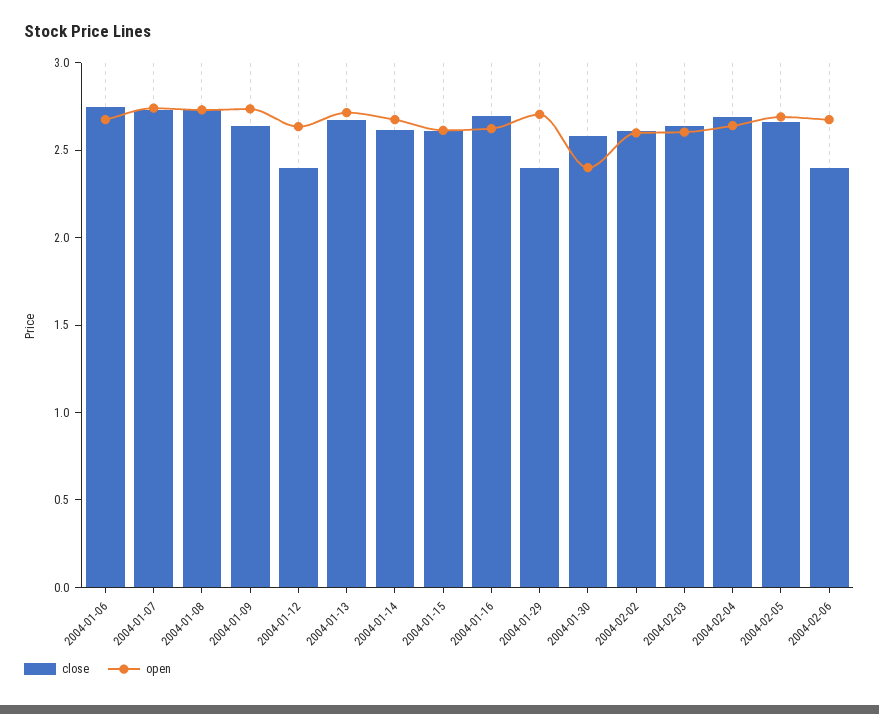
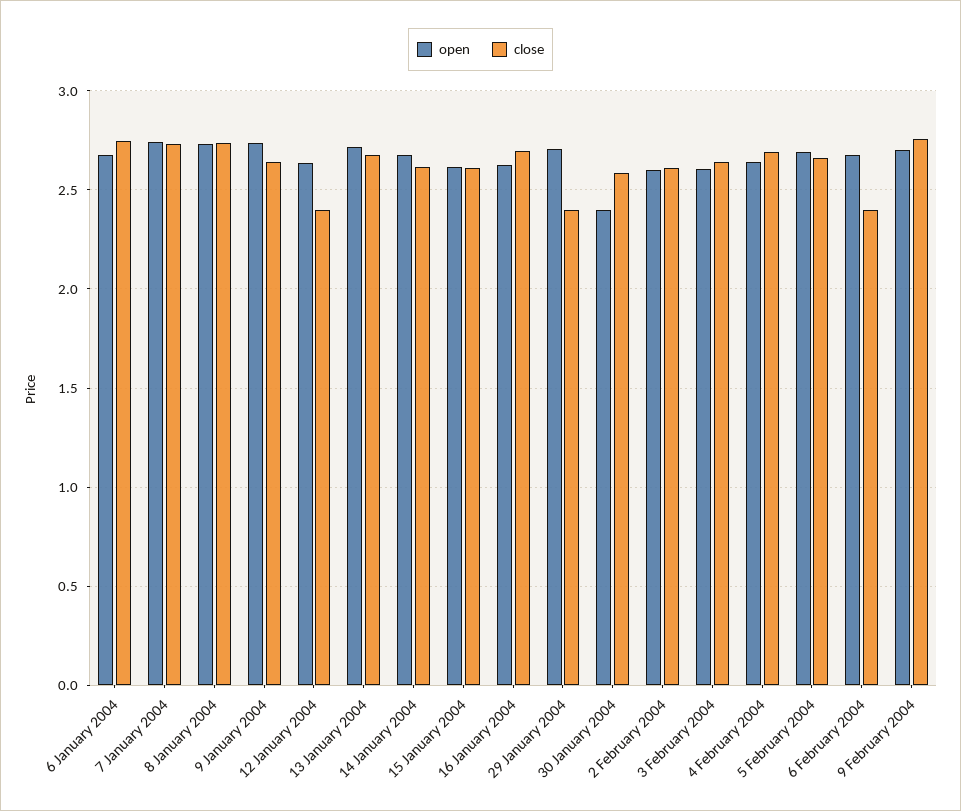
open, 9 February 2004: none -> 2.7
close, 9 February 2004: none -> 2.75

